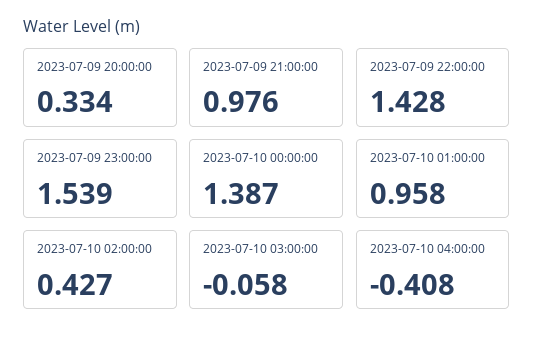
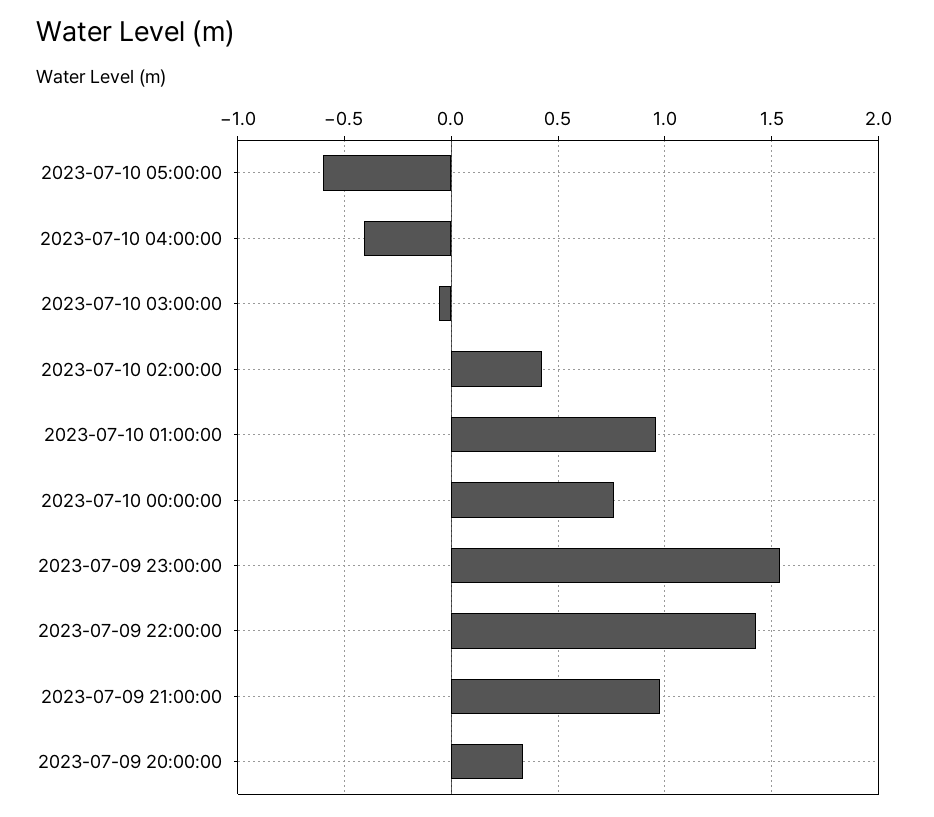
2023-07-10 00:00:00: 1.387 -> 0.75
2023-07-10 05:00:00: none -> -0.6

